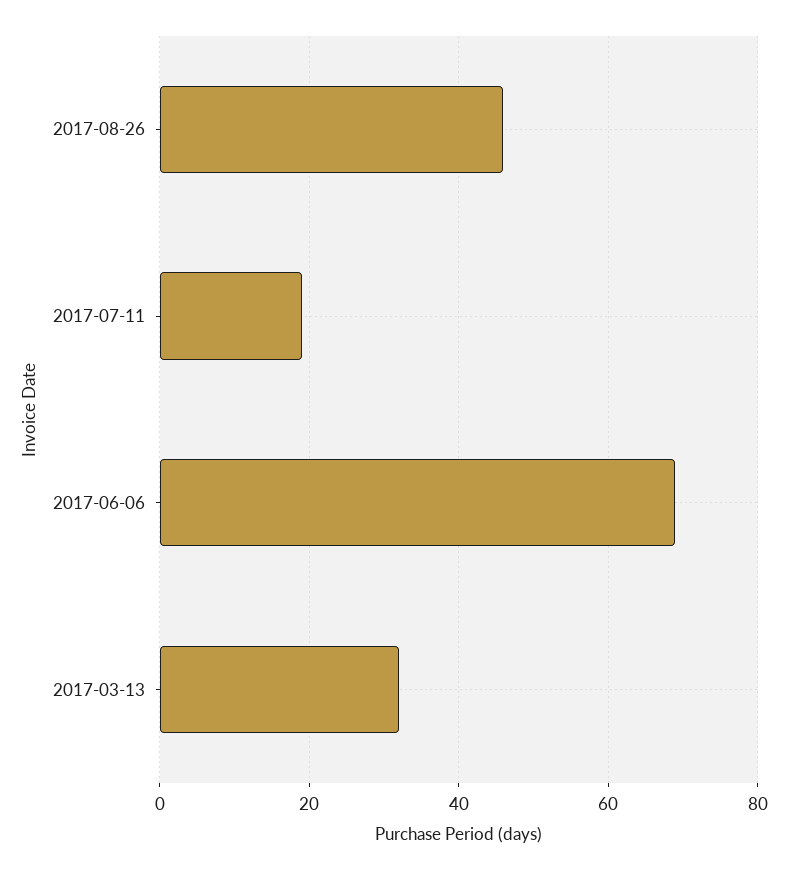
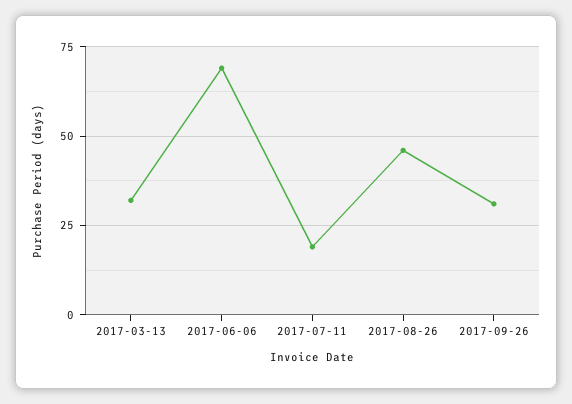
2017-09-26: none -> 30

